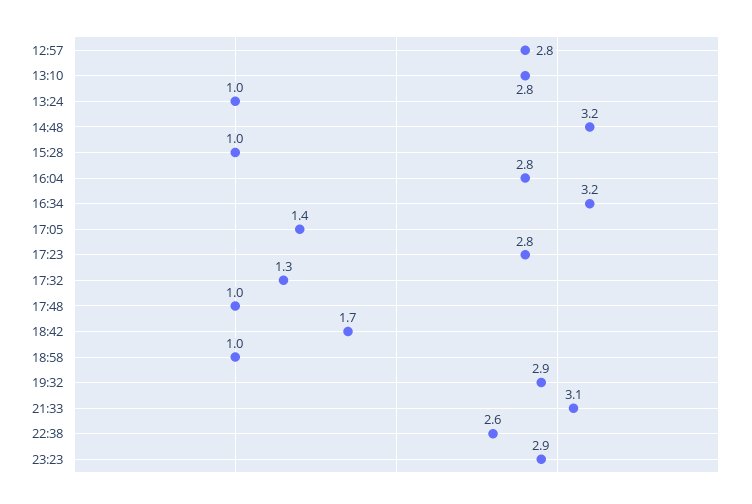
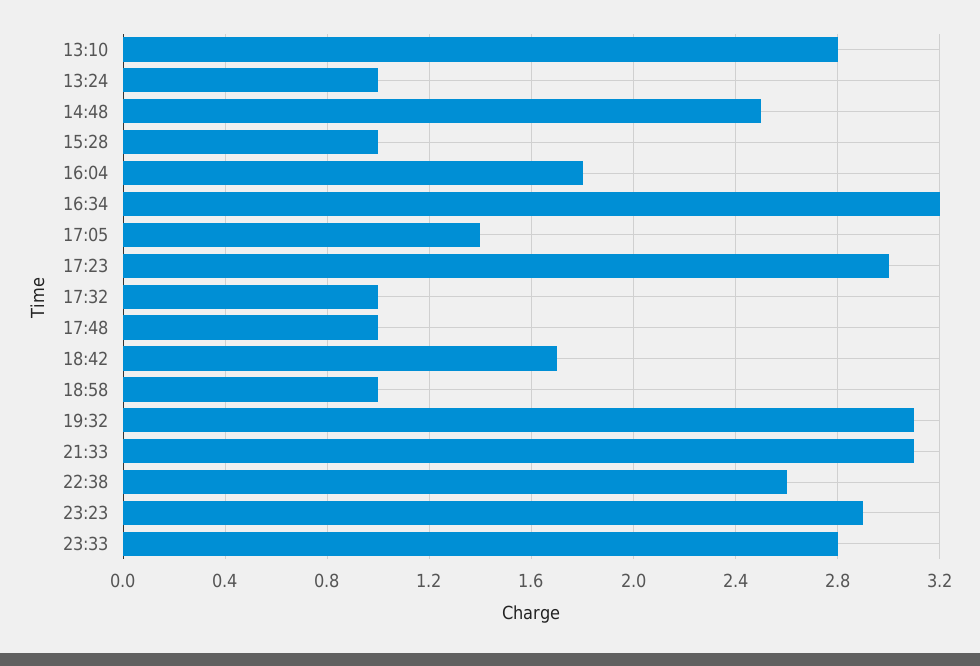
12:57: 2.8 -> none
14:48: 3.2 -> 2.5
16:04: 2.8 -> 1.8
17:23: 2.8 -> 3
17:32: 1.3 -> 1
19:32: 2.9 -> 3.1
23:33: none -> 2.8

